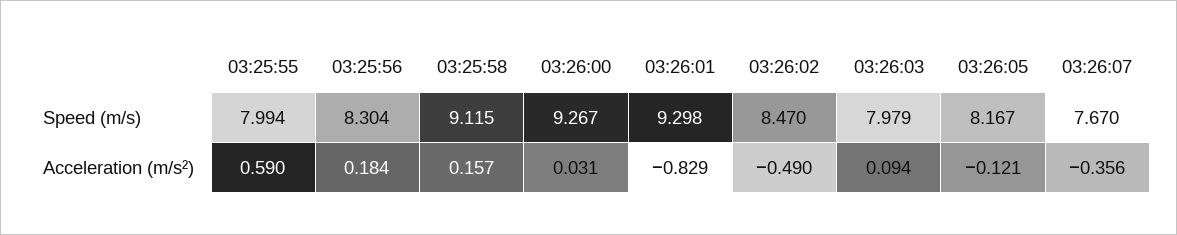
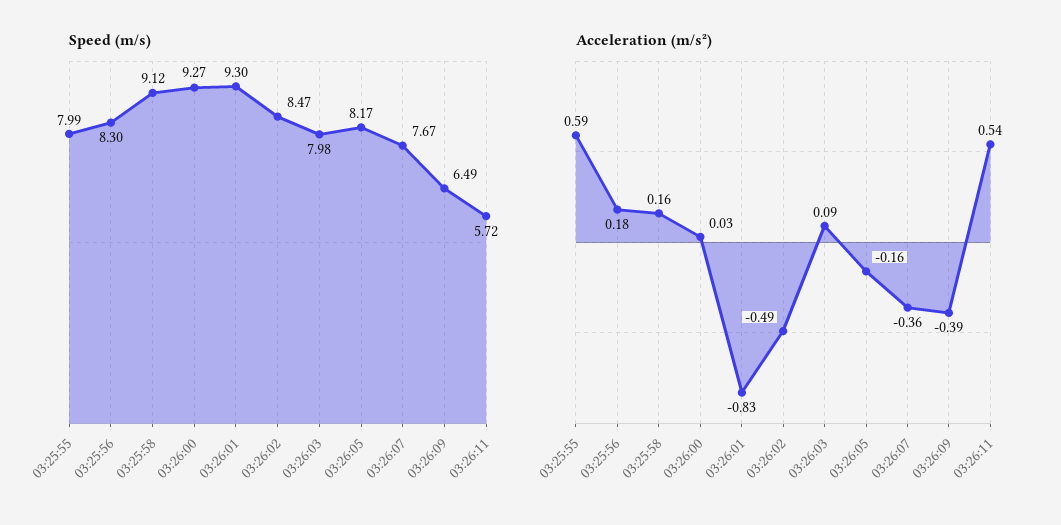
Acceleration (m/s²), 03:26:05: -0.121 -> -0.16
Speed (m/s), 03:26:09: none -> 6.49
Speed (m/s), 03:26:11: none -> 5.72
Acceleration (m/s²), 03:26:09: none -> -0.39
Acceleration (m/s²), 03:26:11: none -> 0.54

